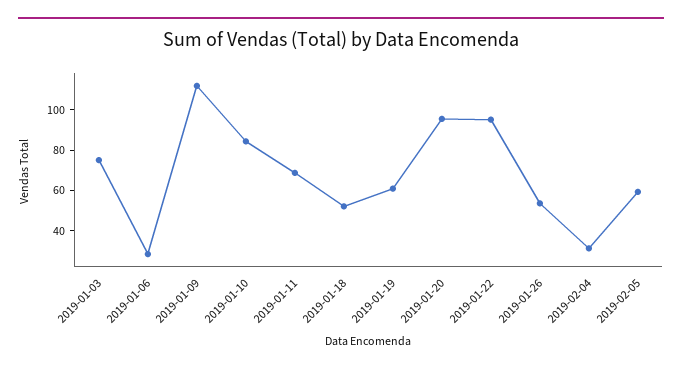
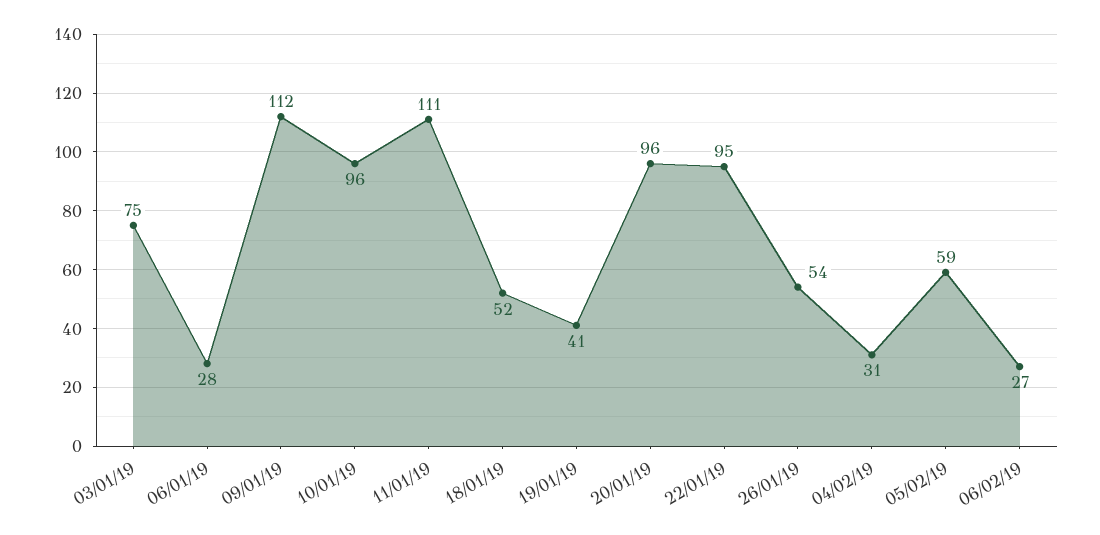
2019-01-10: 85 -> 96
2019-01-11: 70 -> 111
2019-01-19: 60 -> 41
06/02/19: none -> 27

